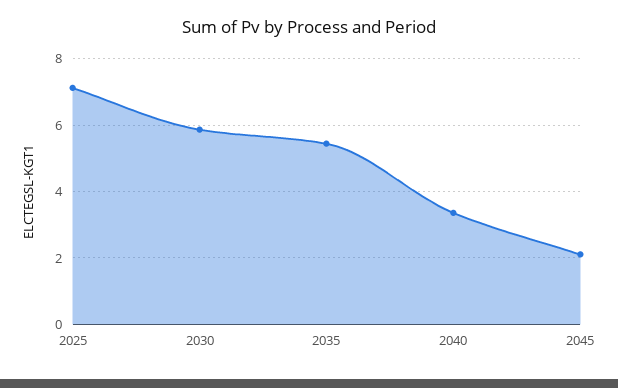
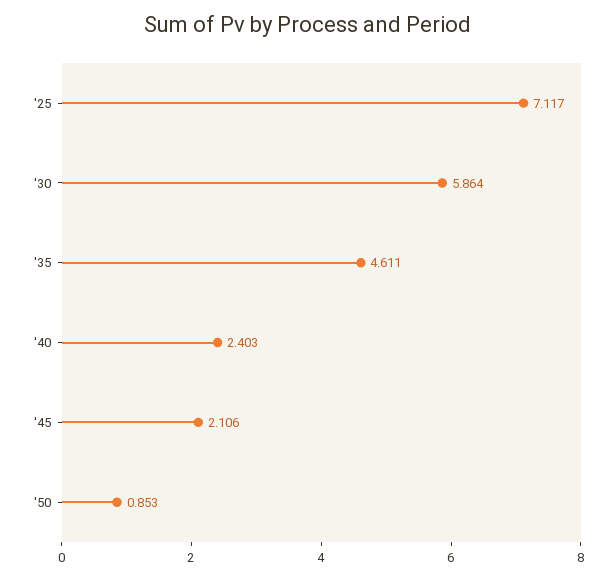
2035: 5.4 -> 4.611
2040: 3.4 -> 2.403
'50: none -> 0.853

